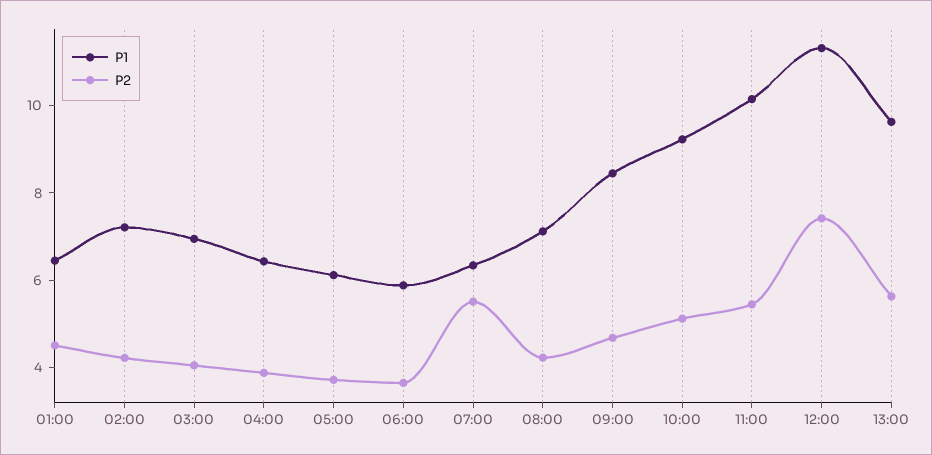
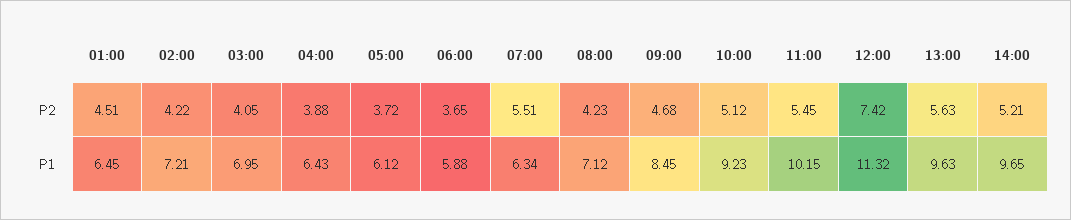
P2, 14:00: none -> 5.21
P1, 14:00: none -> 9.65

